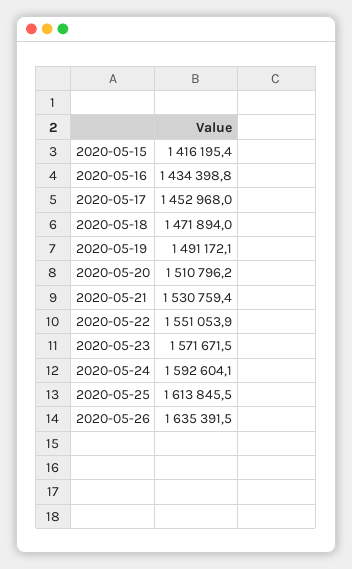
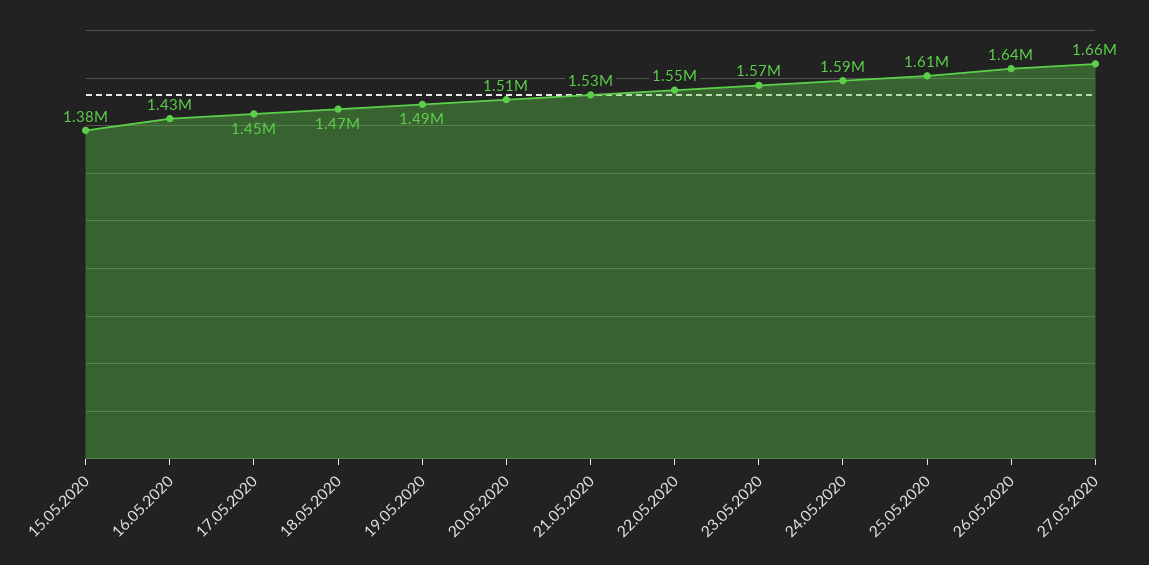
2020-05-15: 1416195.4 -> 1380000
27.05.2020: none -> 1660000

